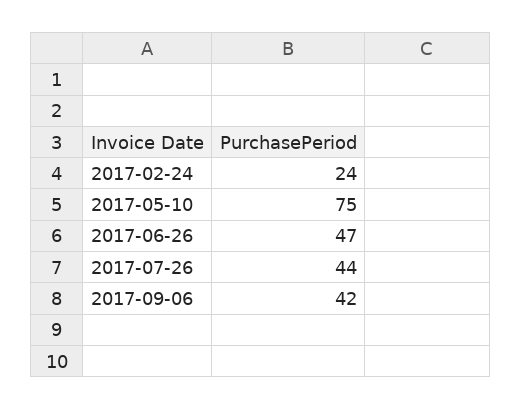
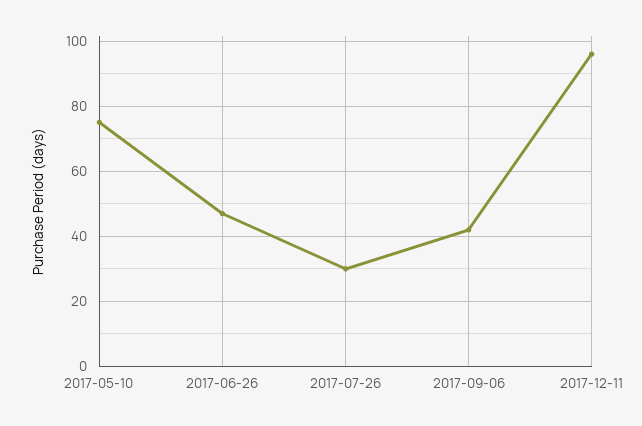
2017-02-24: 24 -> none
2017-07-26: 44 -> 30
2017-12-11: none -> 95

